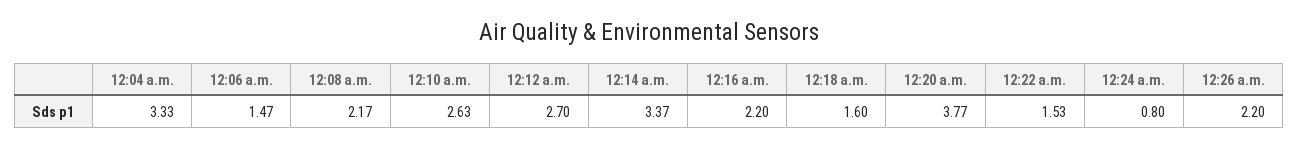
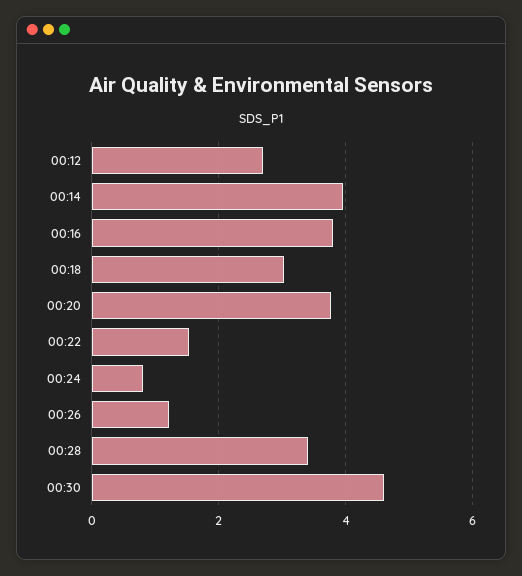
12:04 a.m.: 3.33 -> none
12:06 a.m.: 1.47 -> none
12:08 a.m.: 2.17 -> none
12:10 a.m.: 2.63 -> none
12:14 a.m.: 3.37 -> 4
12:16 a.m.: 2.2 -> 3.8
12:18 a.m.: 1.6 -> 3
12:26 a.m.: 2.2 -> 1.2
00:28: none -> 3.4
00:30: none -> 4.6

